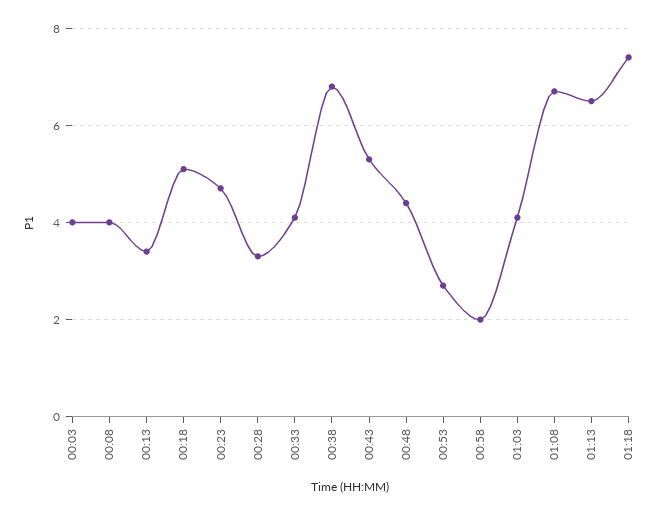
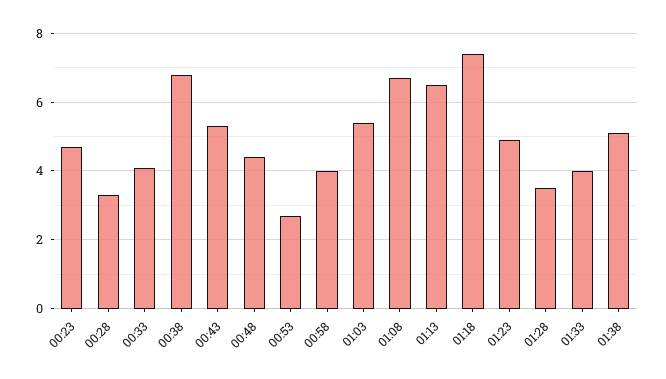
00:03: 4 -> none
00:08: 4 -> none
00:13: 3.5 -> none
00:18: 5 -> none
00:58: 2 -> 4
01:03: 4 -> 5.5
01:23: none -> 5
01:28: none -> 3.5
01:33: none -> 4
01:38: none -> 5

